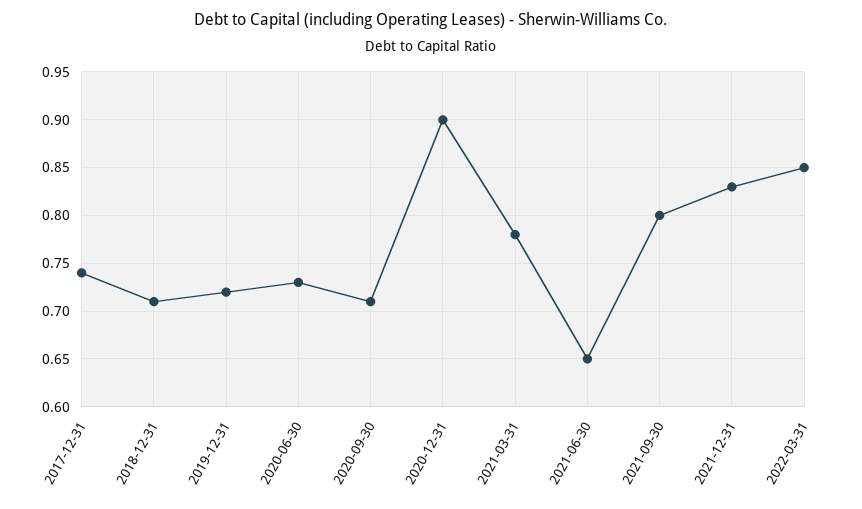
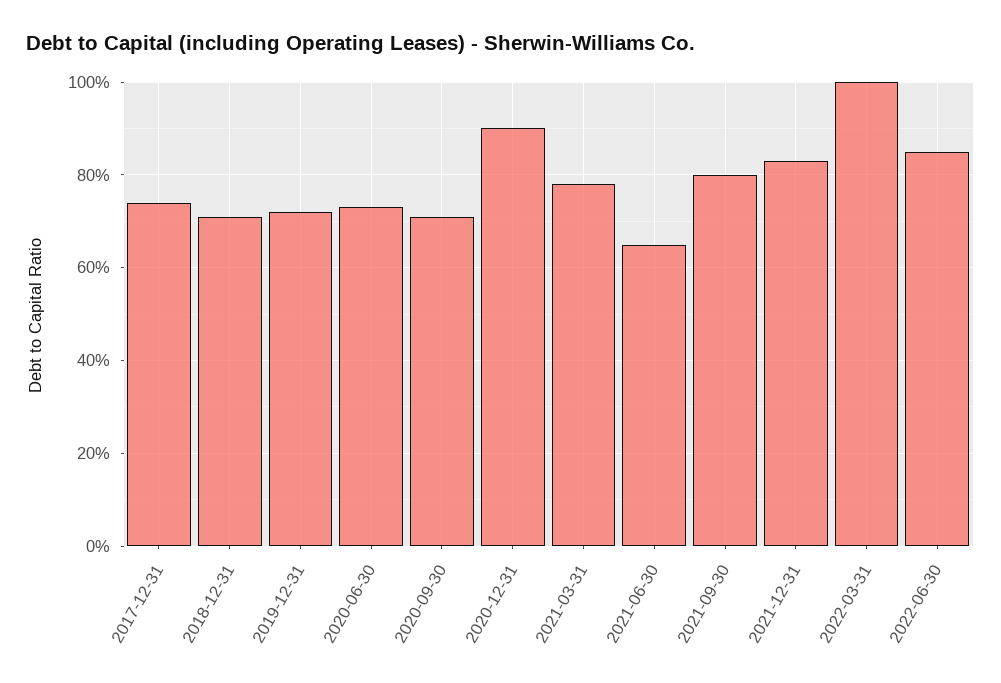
2022-03-31: 0.85 -> 1
2022-06-30: none -> 0.85

